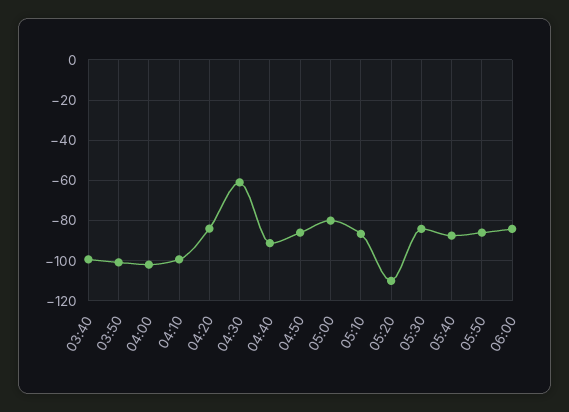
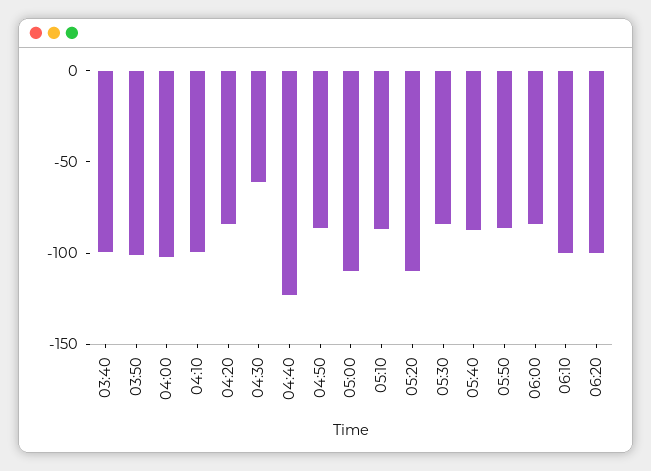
04:40: -90 -> -120
05:00: -80 -> -110
06:10: none -> -100
06:20: none -> -100

